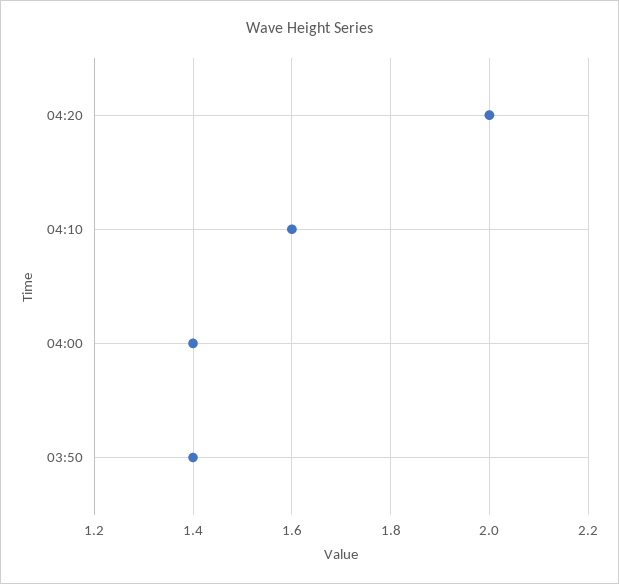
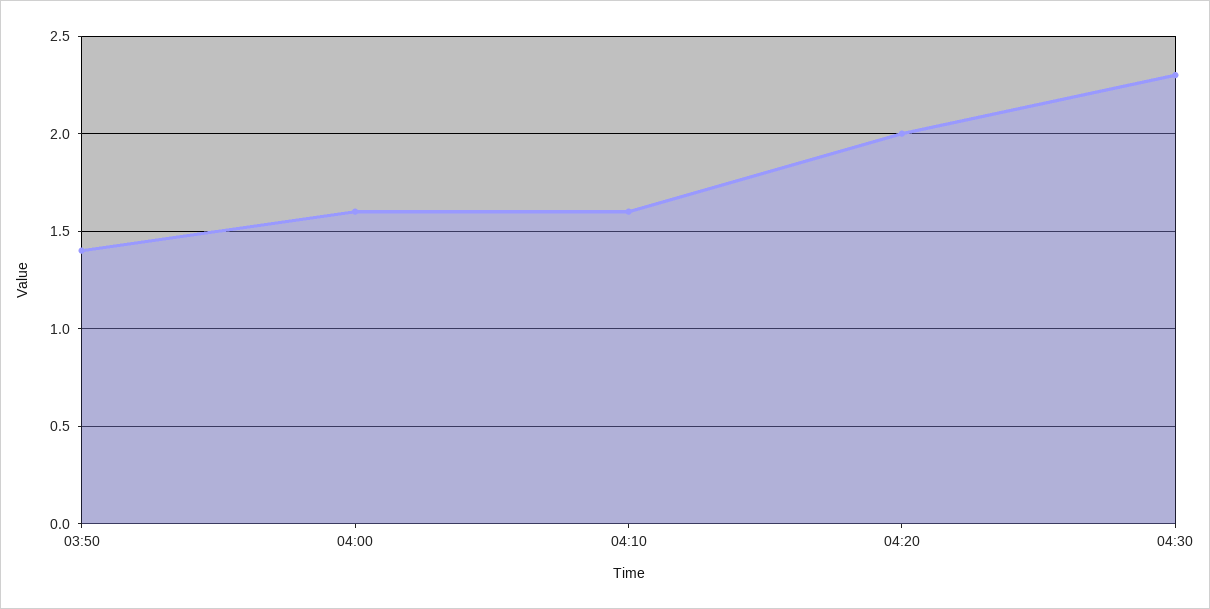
04:00: 1.4 -> 1.6
04:30: none -> 2.3

